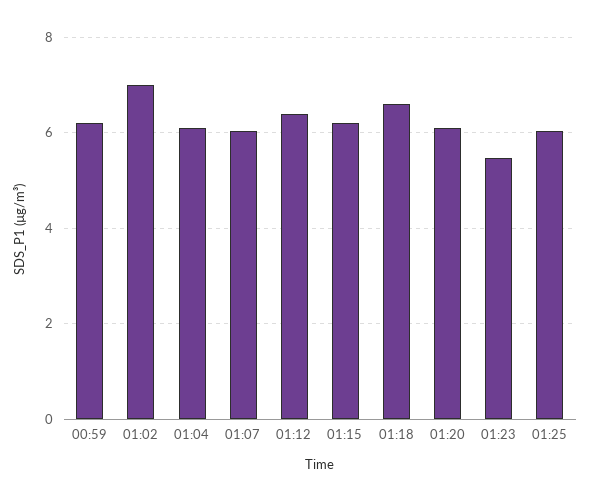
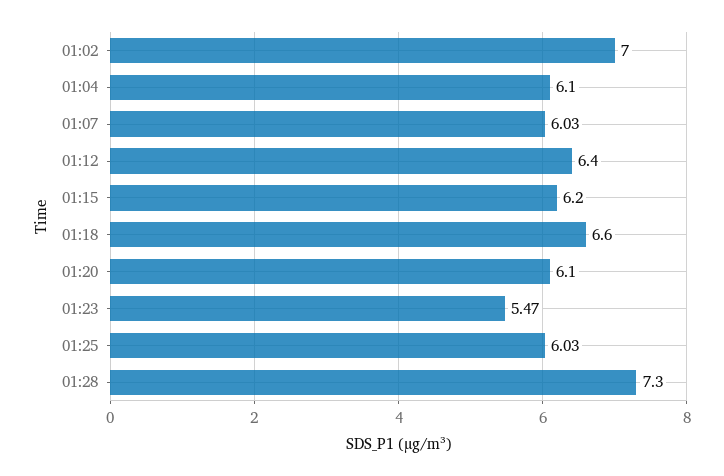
00:59: 6.2 -> none
01:28: none -> 7.3

